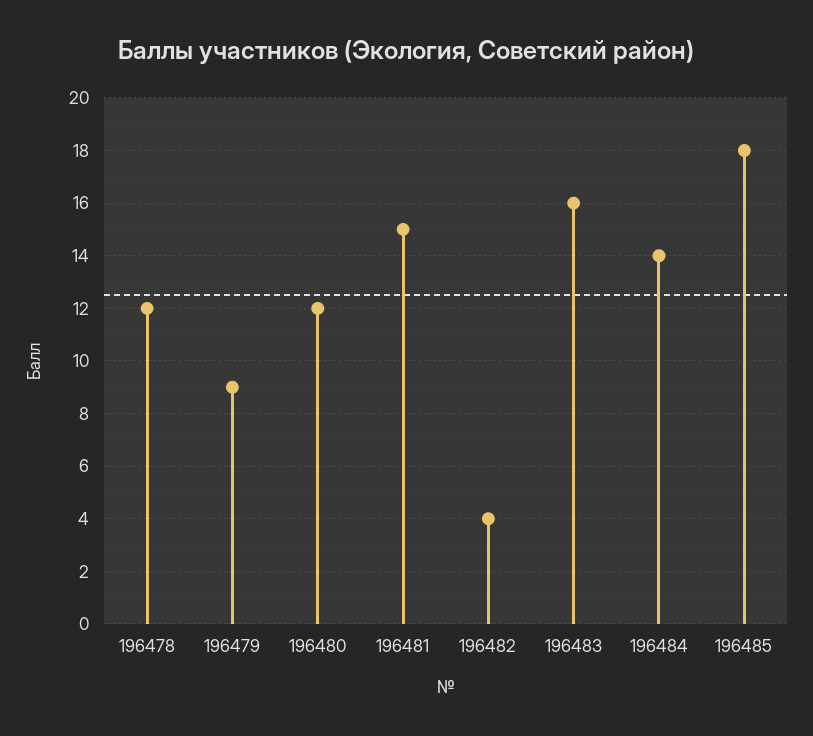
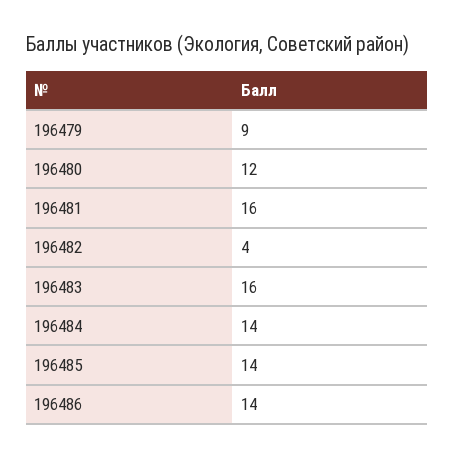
196478: 12 -> none
196481: 15 -> 16
196485: 18 -> 14
196486: none -> 14

